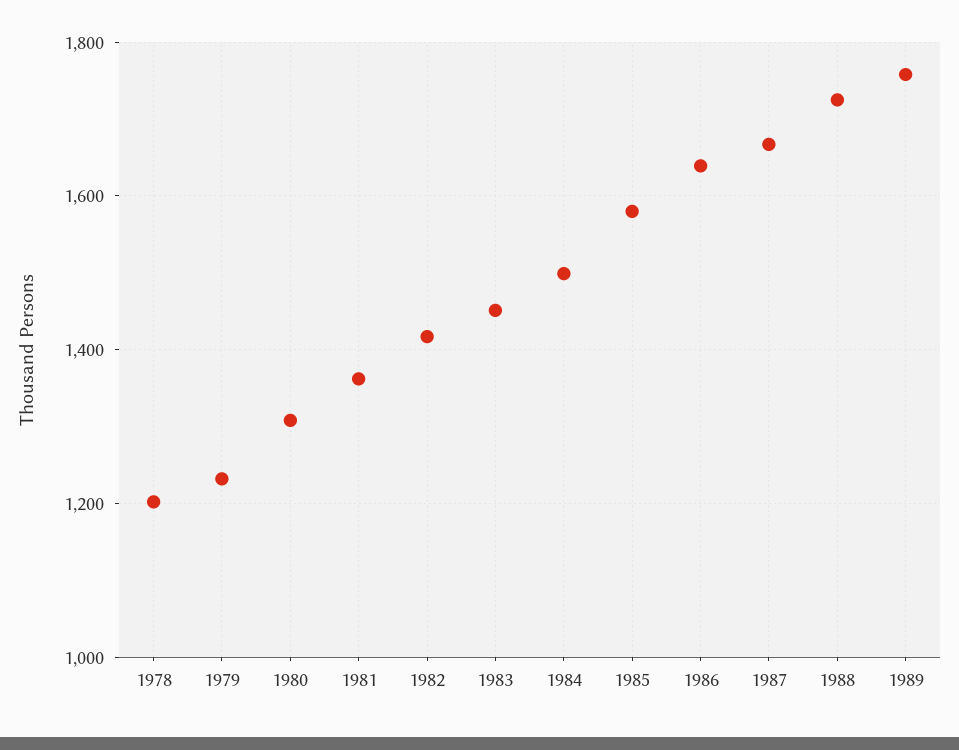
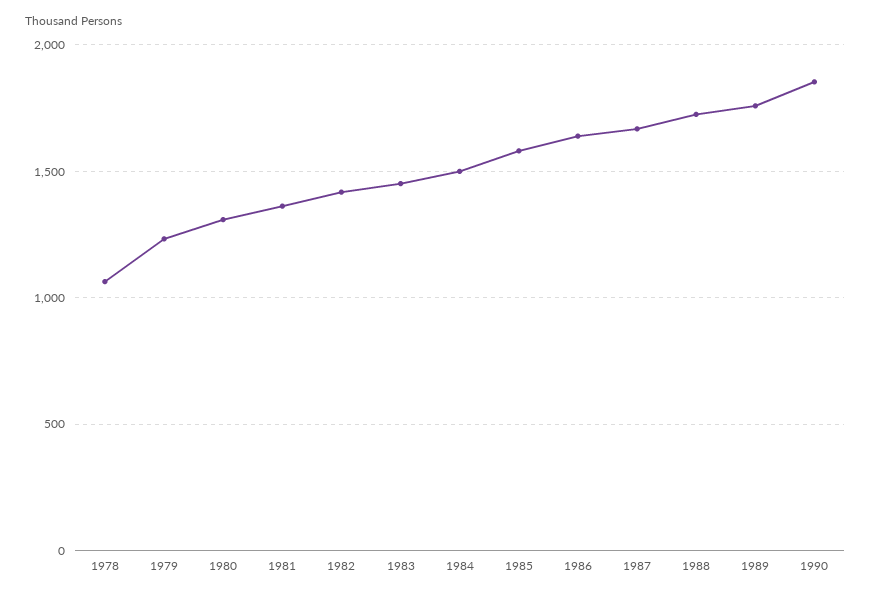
1978: 1200 -> 1050
1990: none -> 1850

